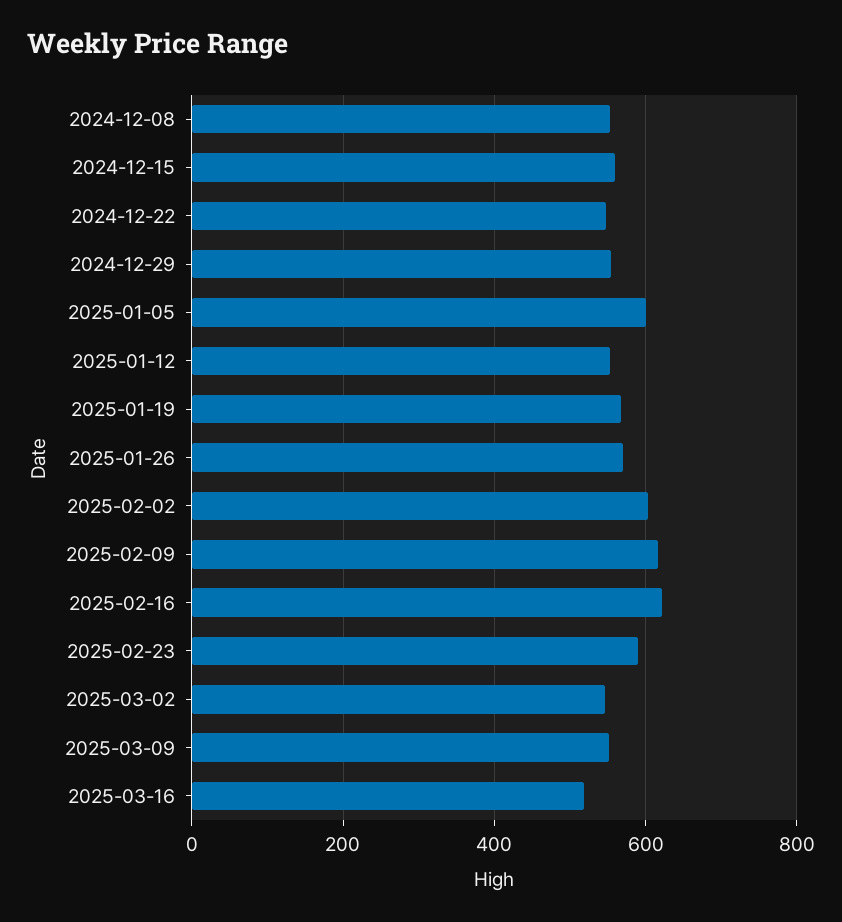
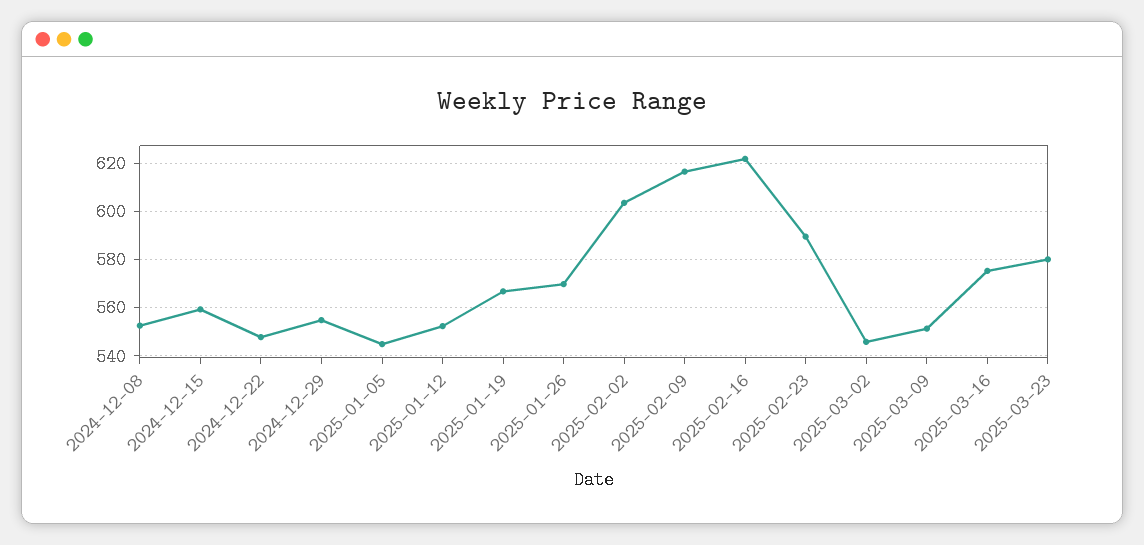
2025-01-05: 600 -> 545
2025-03-16: 520 -> 575
2025-03-23: none -> 580

